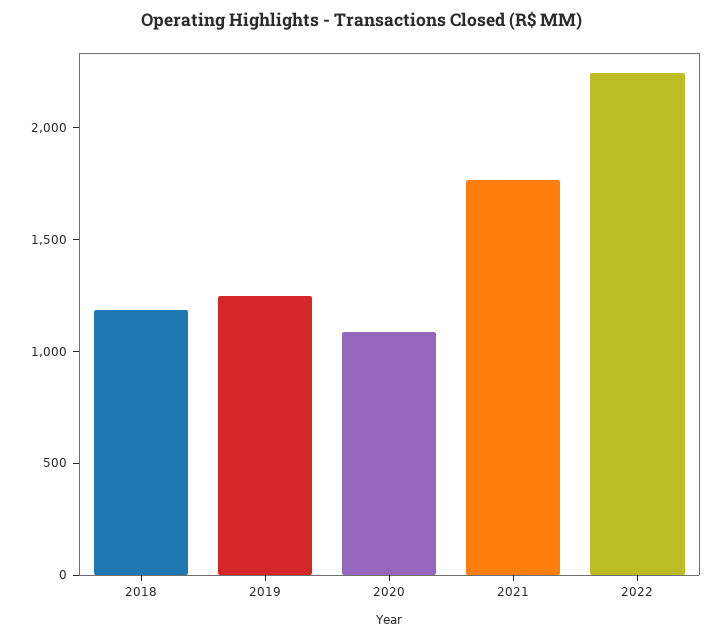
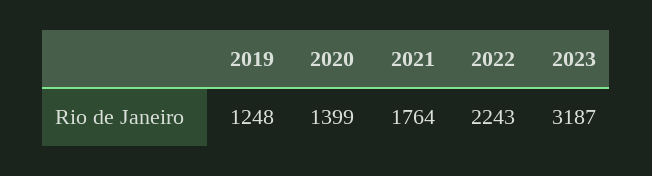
2018: 1200 -> none
2020: 1100 -> 1399
2023: none -> 3187

